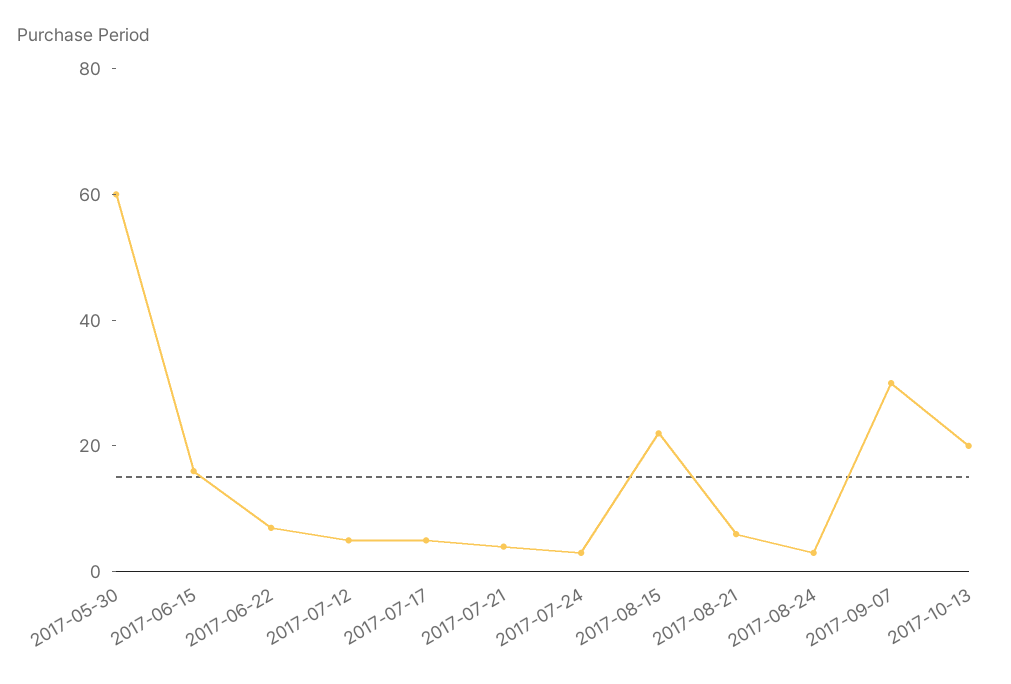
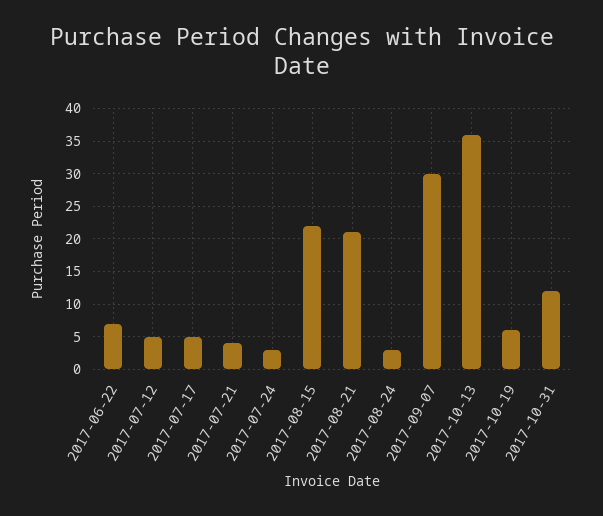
2017-05-30: 60 -> none
2017-06-15: 15 -> none
2017-08-21: 5 -> 21
2017-10-13: 20 -> 36
2017-10-19: none -> 6
2017-10-31: none -> 12

